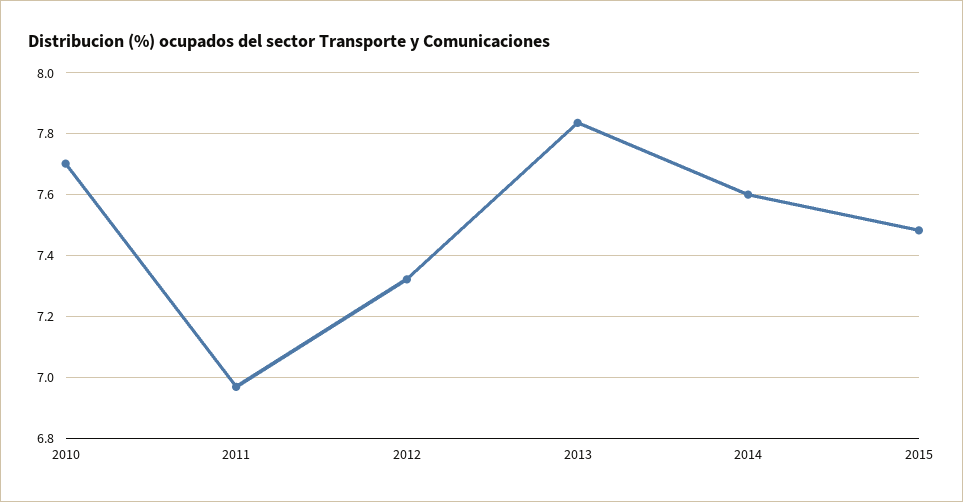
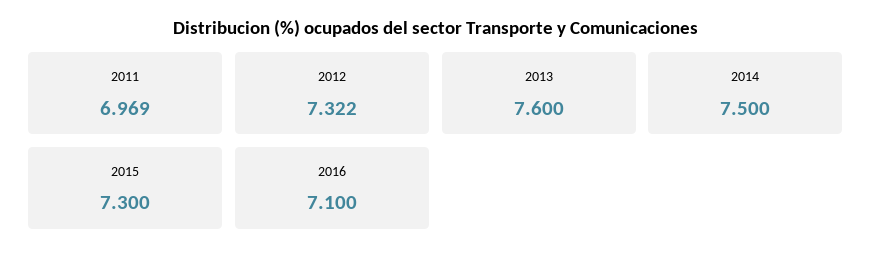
2010: 7.7 -> none
2013: 7.84 -> 7.6
2014: 7.6 -> 7.5
2015: 7.48 -> 7.3
2016: none -> 7.1

